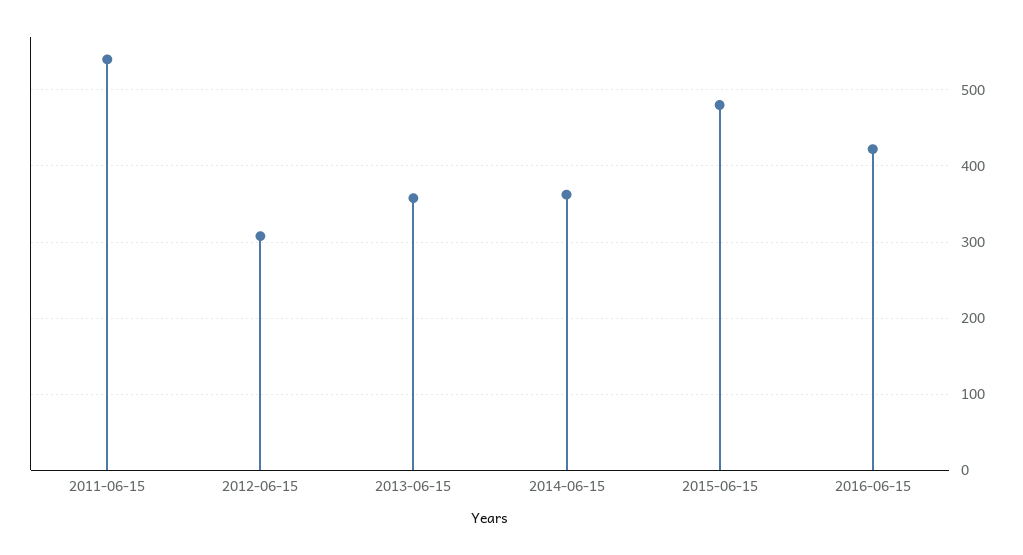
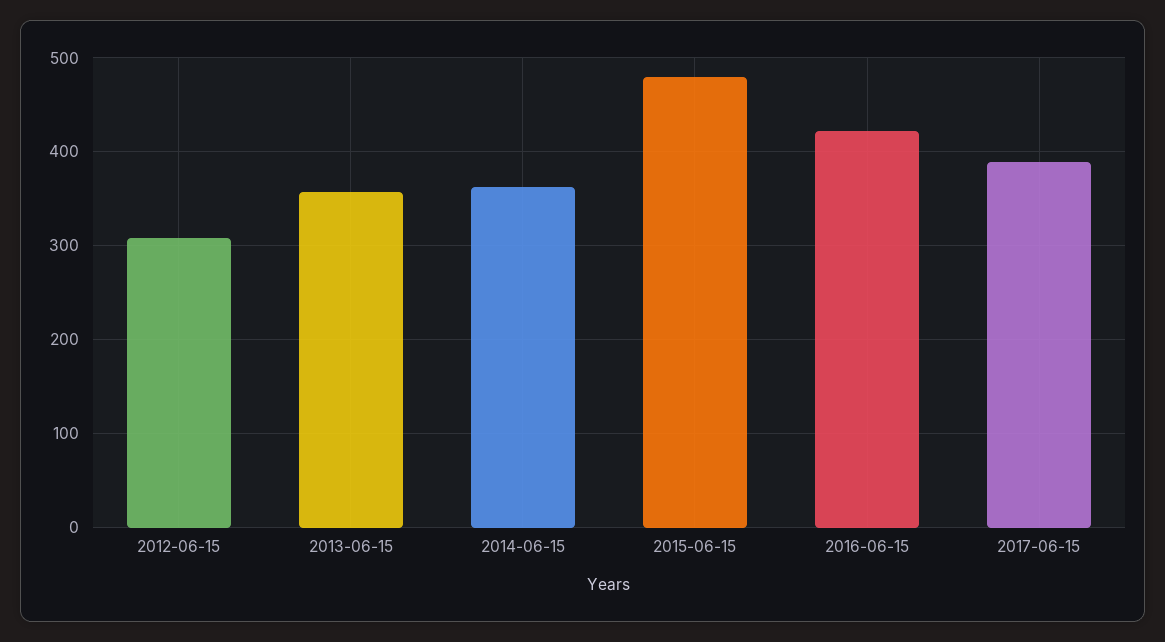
2011-06-15: 540 -> none
2017-06-15: none -> 390

